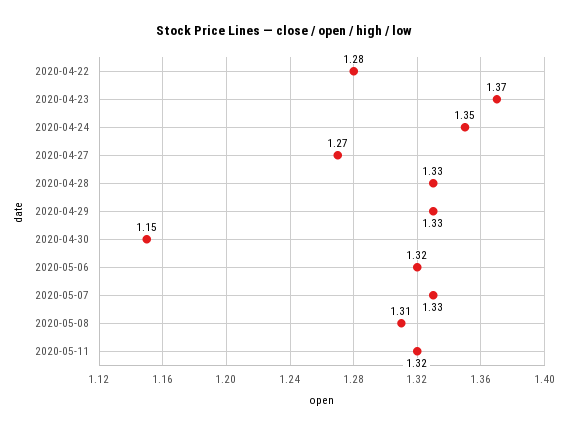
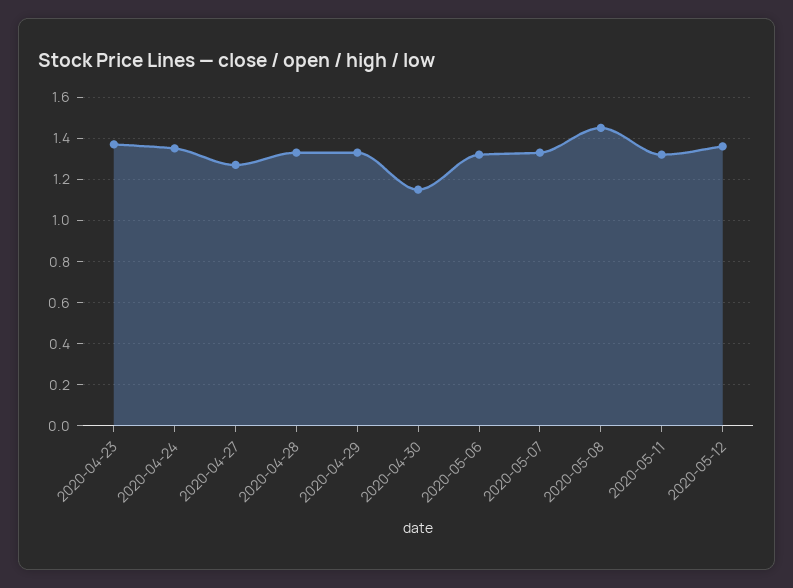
2020-04-22: 1.28 -> none
2020-05-08: 1.31 -> 1.45
2020-05-12: none -> 1.35

